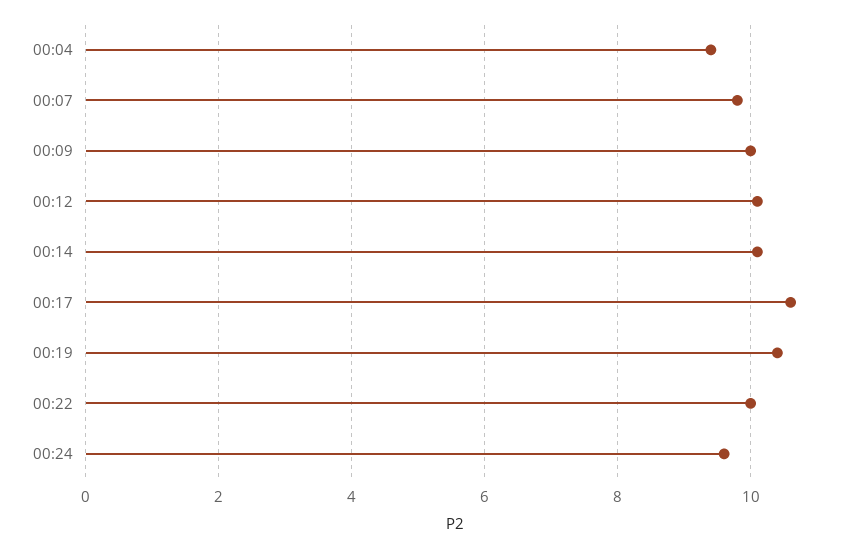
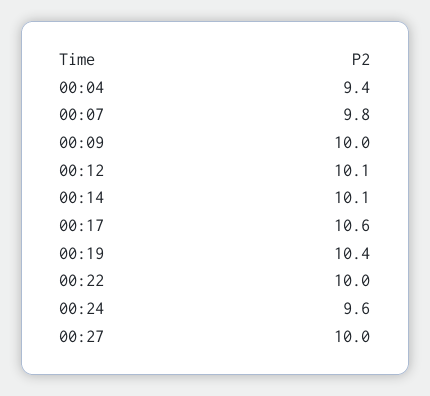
00:27: none -> 10

